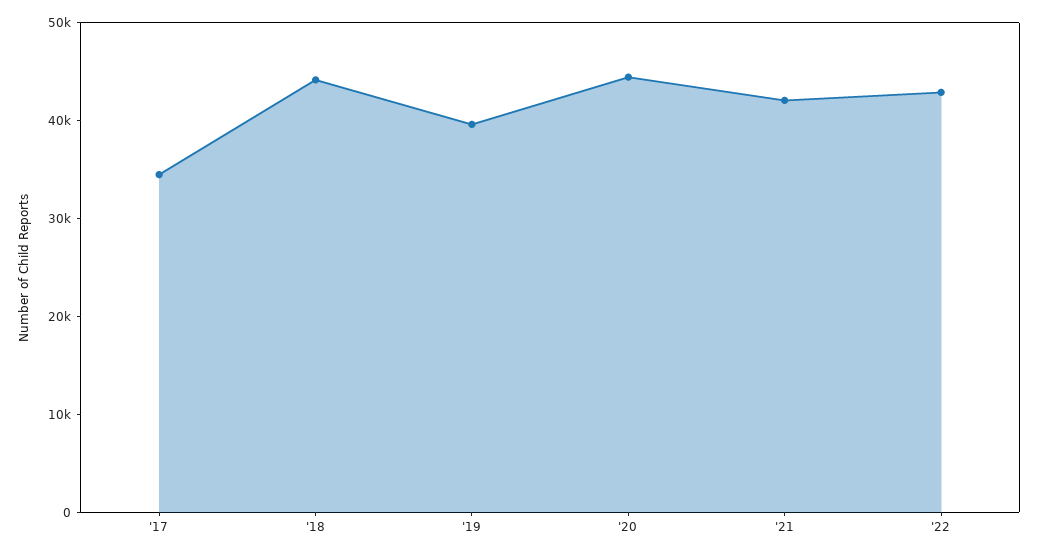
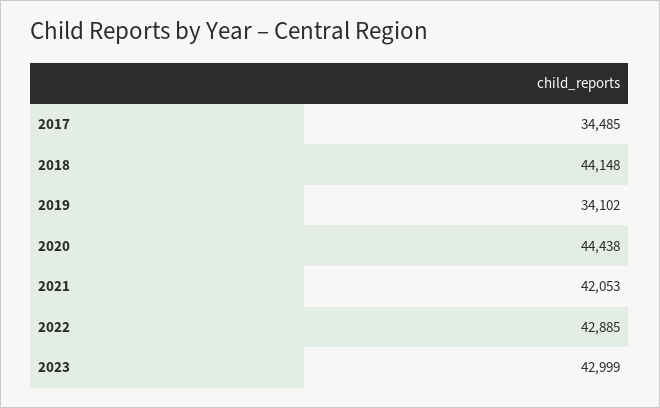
'19: 40000 -> 34102
2023: none -> 42999

